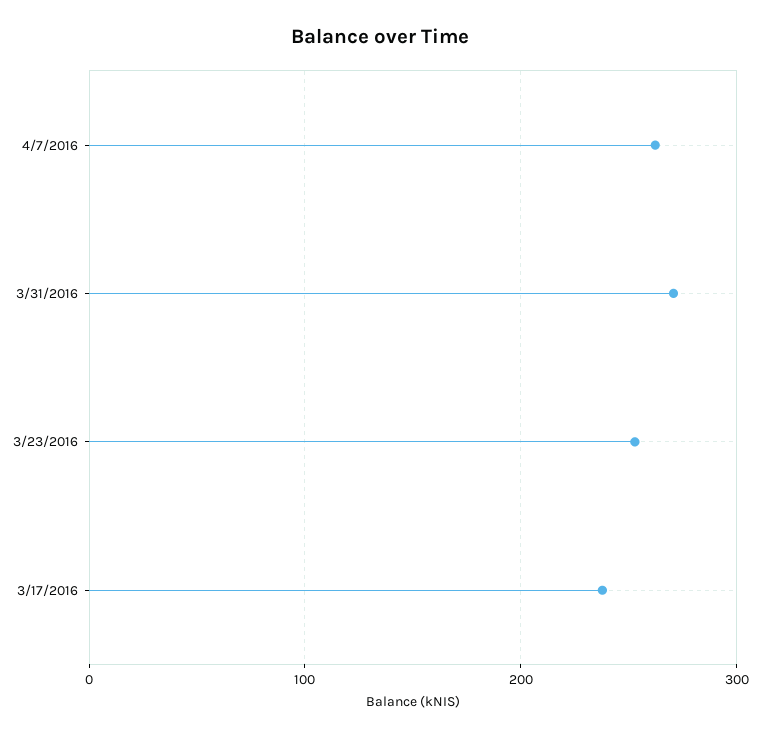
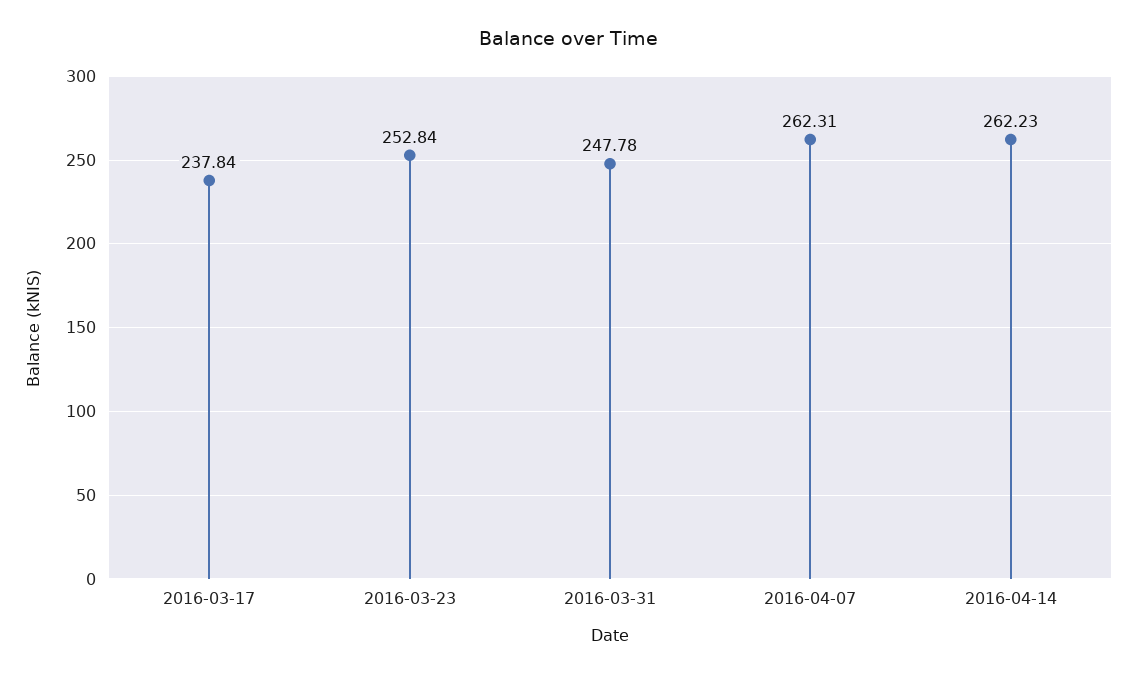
3/31/2016: 270 -> 247.78
2016-04-14: none -> 262.23

